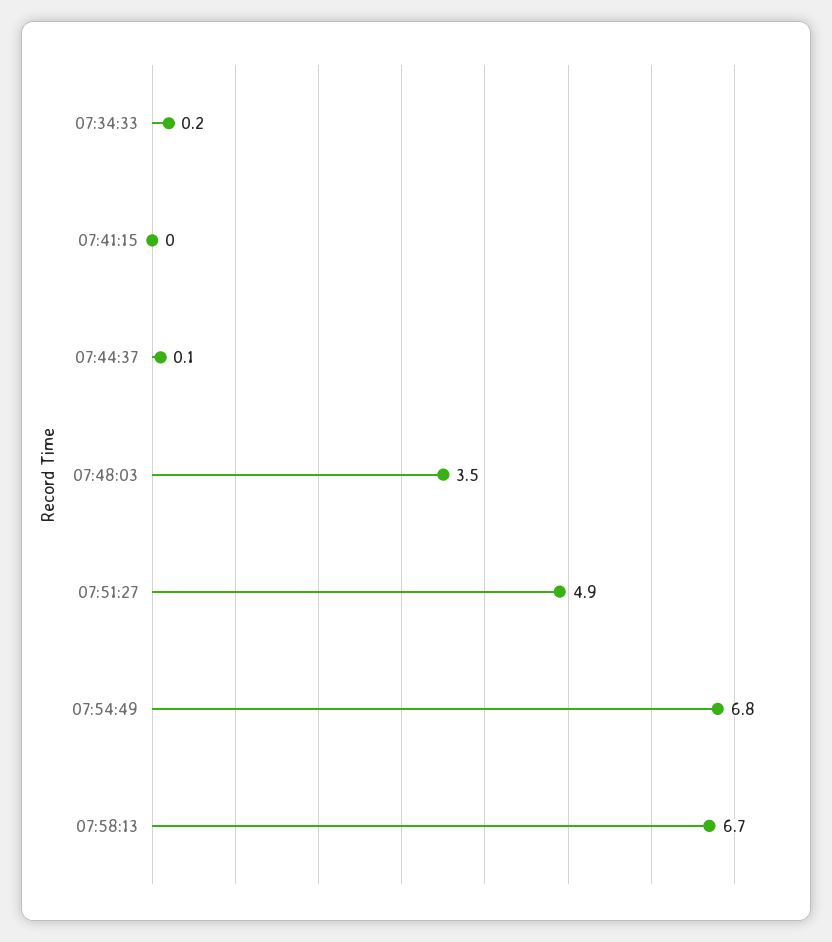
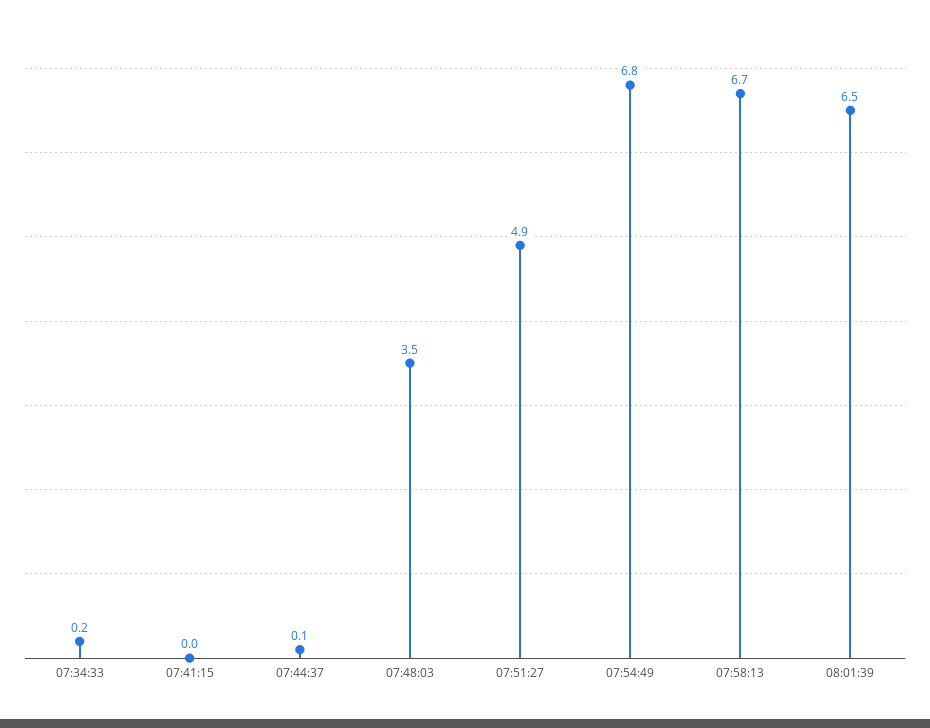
08:01:39: none -> 6.5

